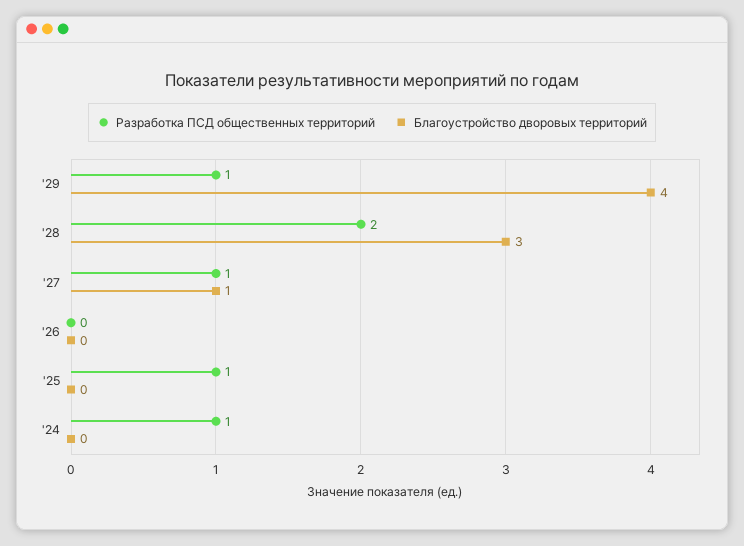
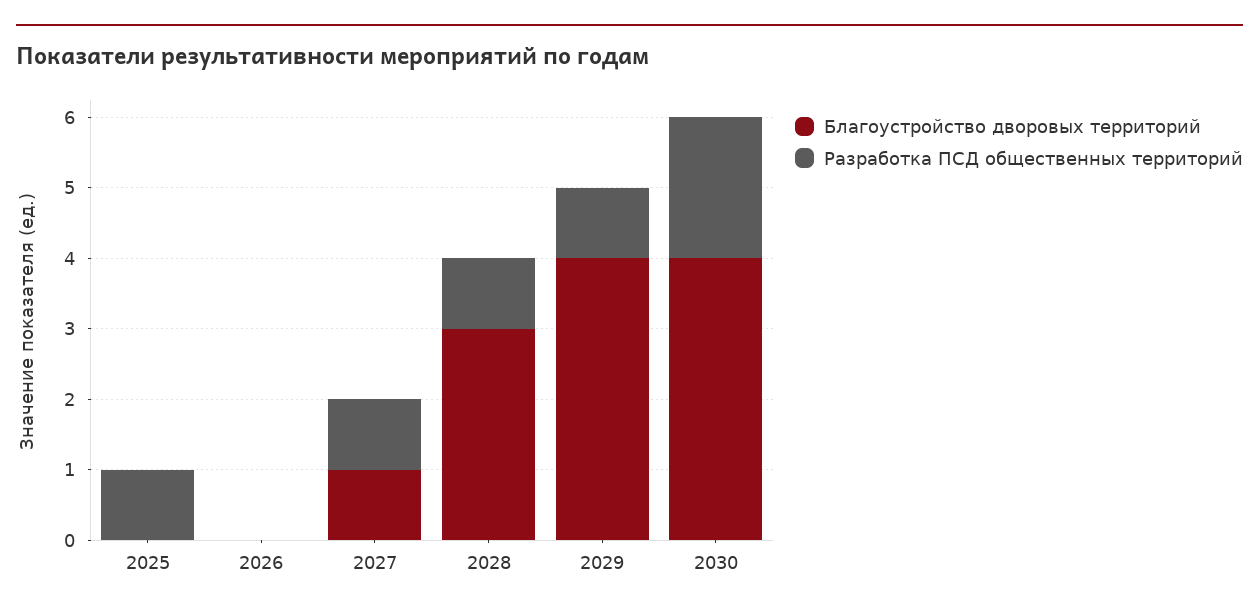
Разработка ПСД общественных территорий, '28: 2 -> 1
Разработка ПСД общественных территорий, '24: 1 -> none
Благоустройство дворовых территорий, '24: 0 -> none
Благоустройство дворовых территорий, 2030: none -> 4
Разработка ПСД общественных территорий, 2030: none -> 2

